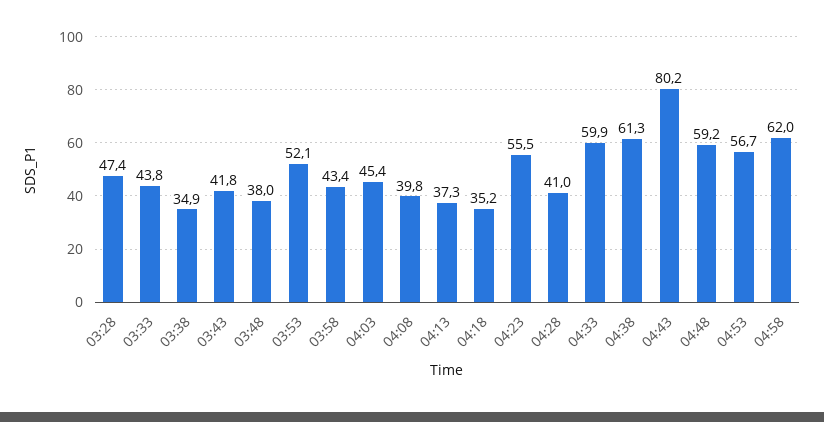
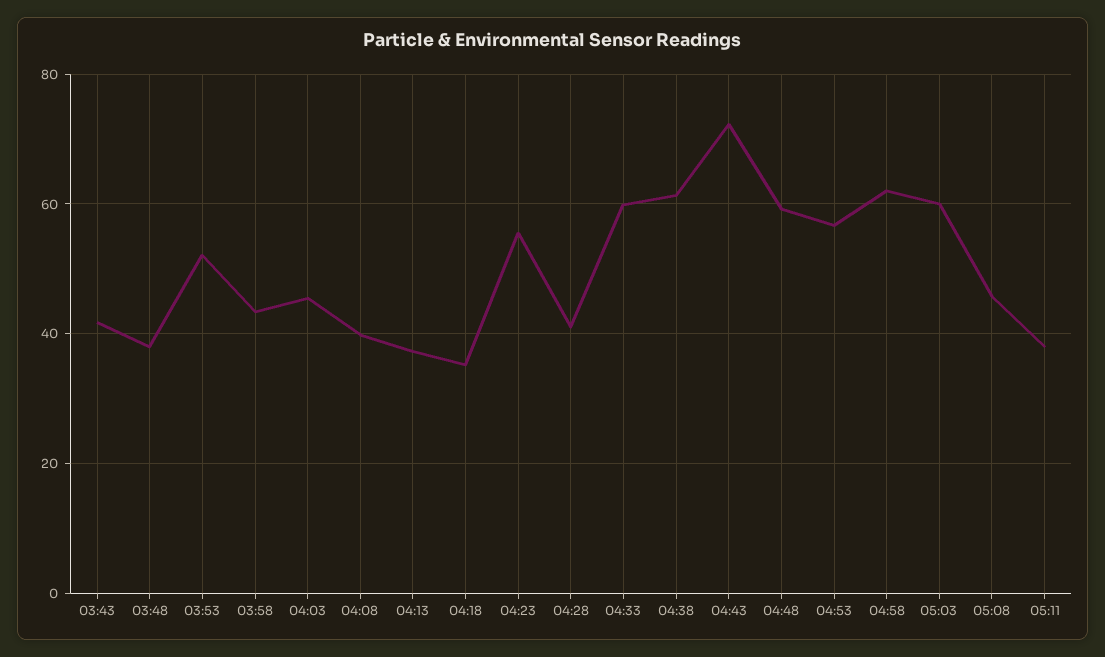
03:28: 47.4 -> none
03:33: 43.8 -> none
03:38: 34.9 -> none
04:43: 80.2 -> 72
05:03: none -> 60
05:08: none -> 46
05:11: none -> 38

